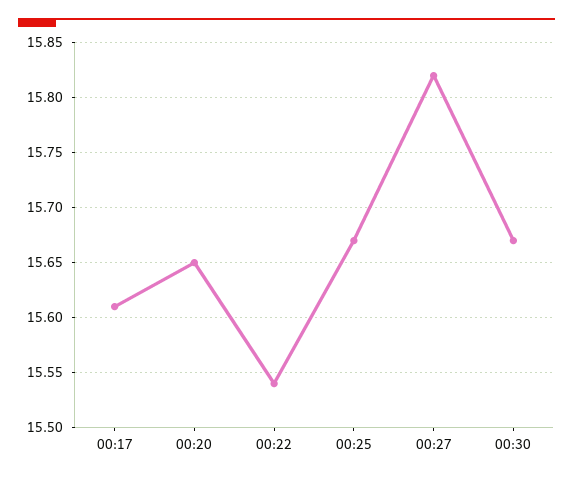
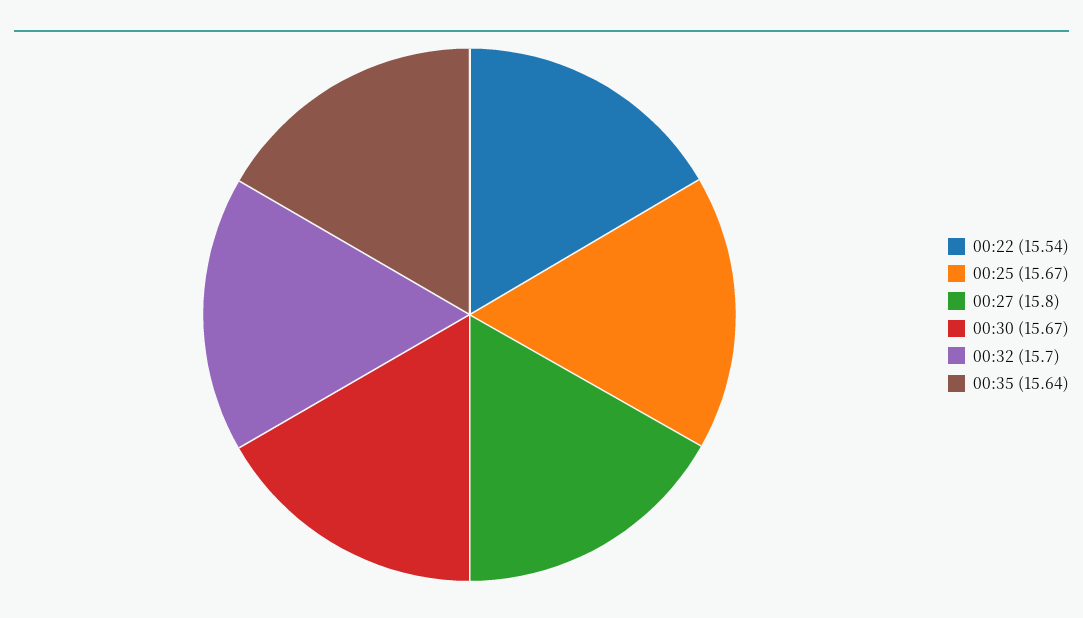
00:17: 15.61 -> none
00:20: 15.65 -> none
00:27: 15.82 -> 15.8
00:32: none -> 15.7
00:35: none -> 15.64

